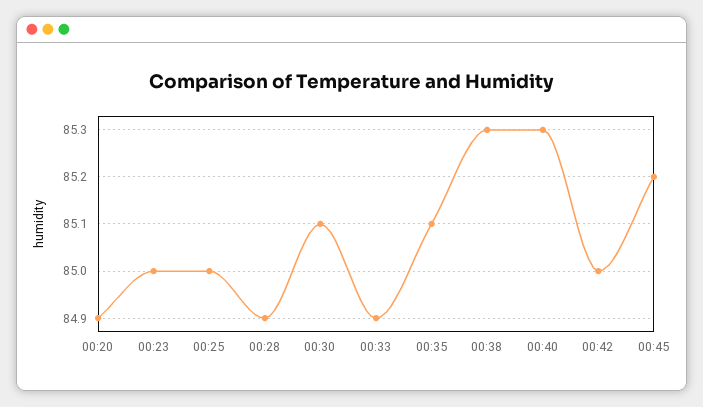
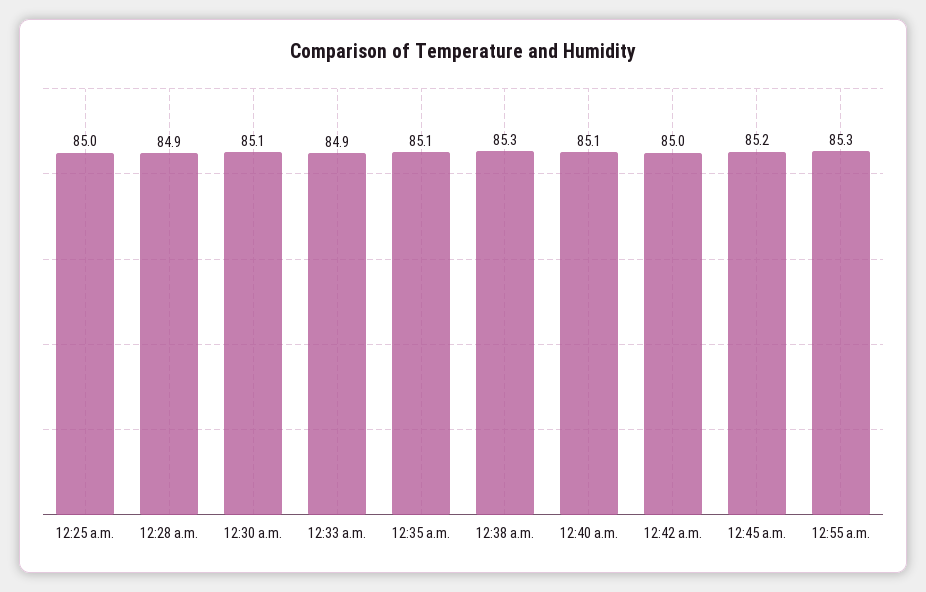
00:20: 84.9 -> none
00:23: 85 -> none
00:40: 85.3 -> 85.1
12:55 a.m.: none -> 85.3

